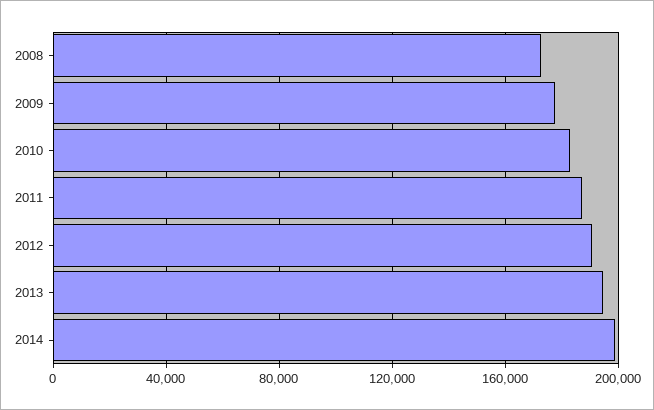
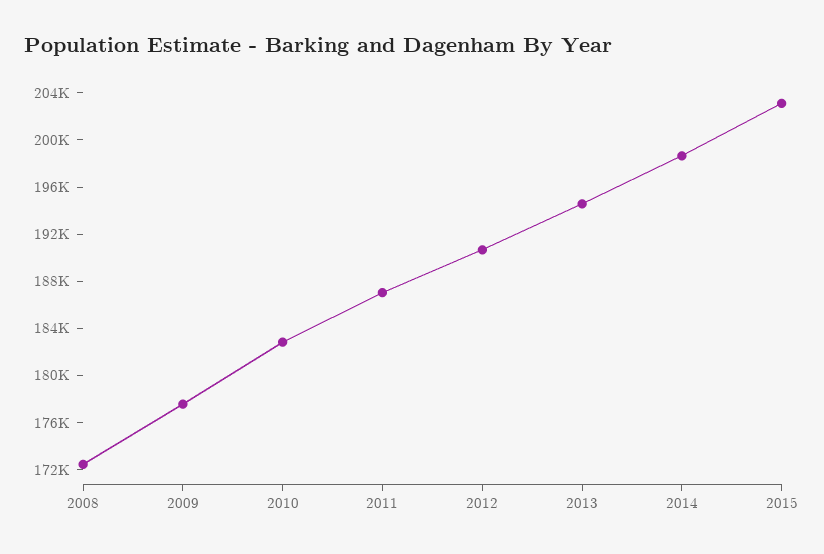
2015: none -> 203000

